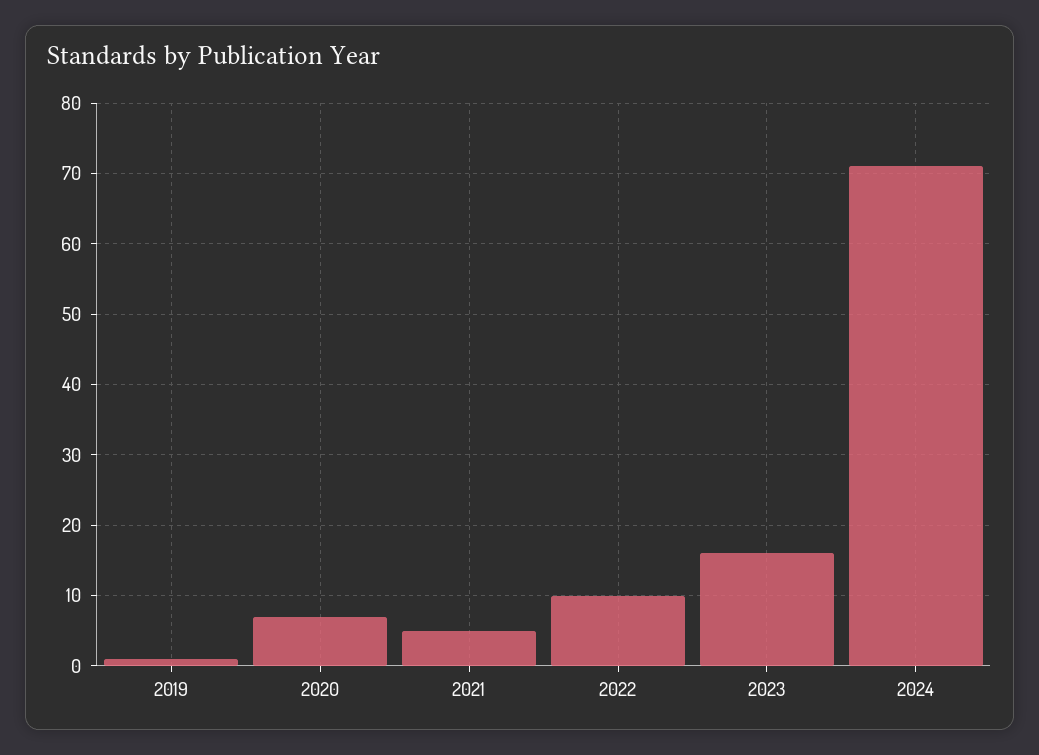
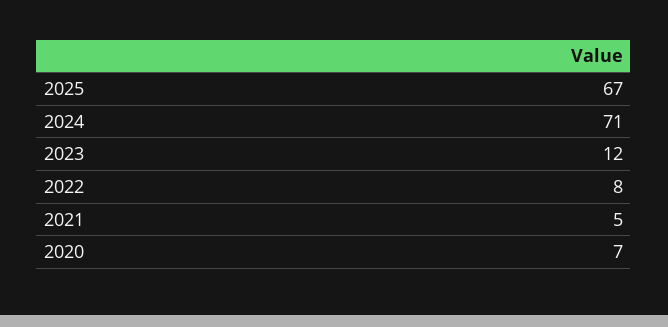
2019: 1 -> none
2022: 10 -> 8
2023: 16 -> 12
2025: none -> 67

